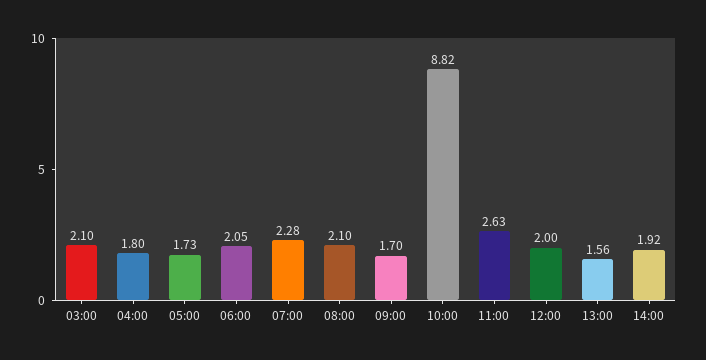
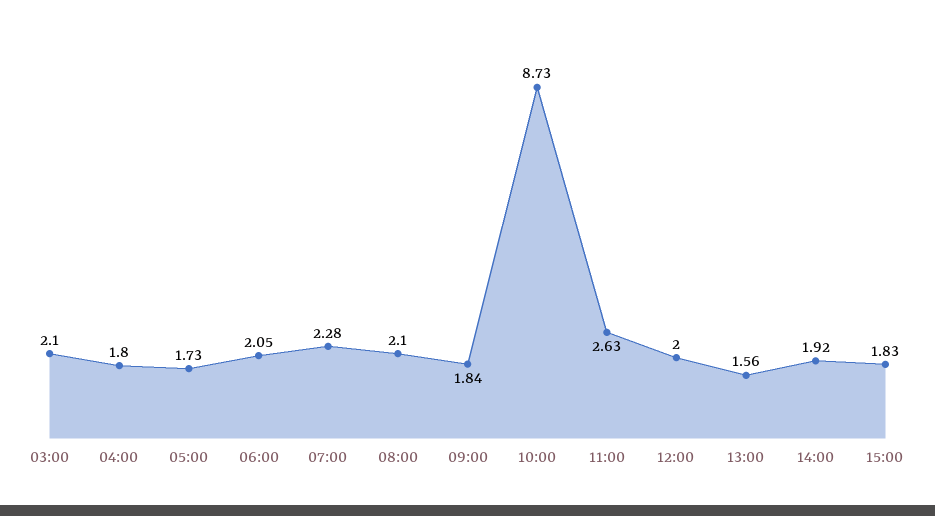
09:00: 1.7 -> 1.84
10:00: 8.82 -> 8.73
15:00: none -> 1.83

